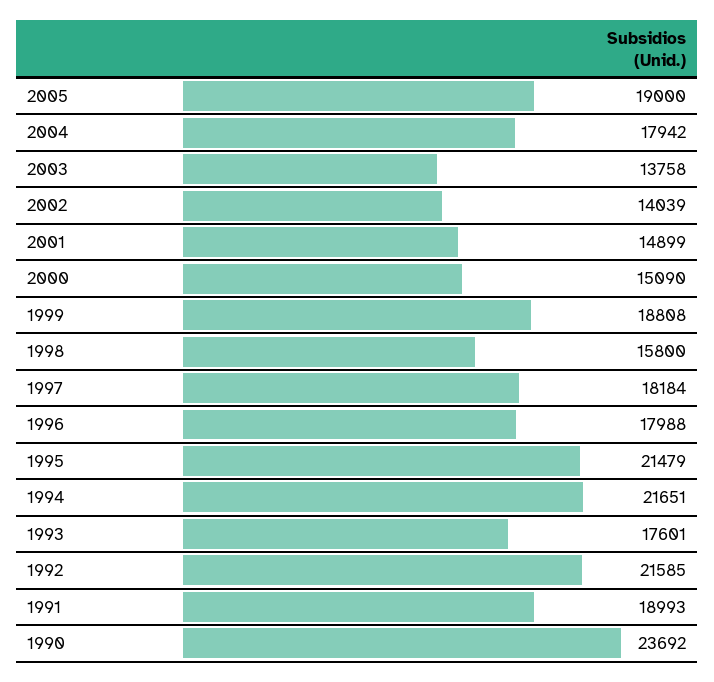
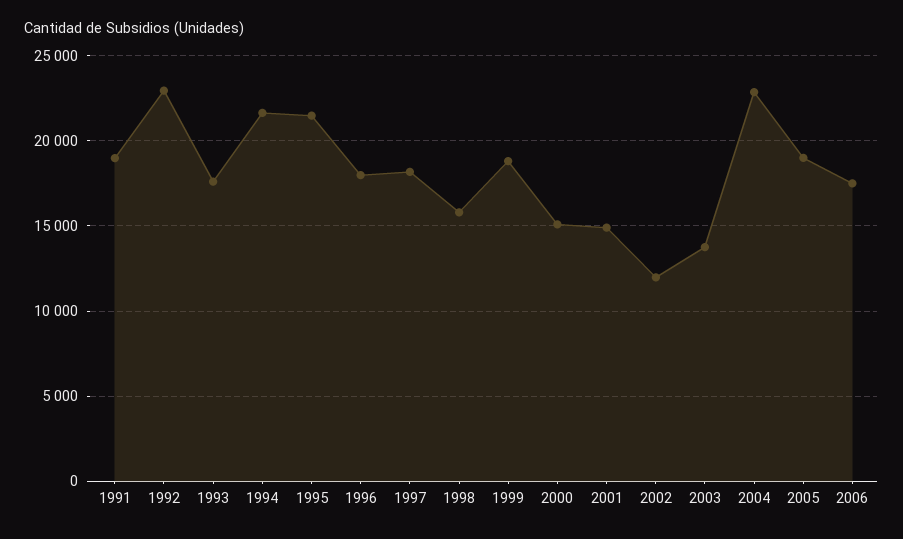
2004: 17942 -> 23000
2002: 14039 -> 12000
1992: 21585 -> 23000
1990: 23692 -> none
2006: none -> 17500

